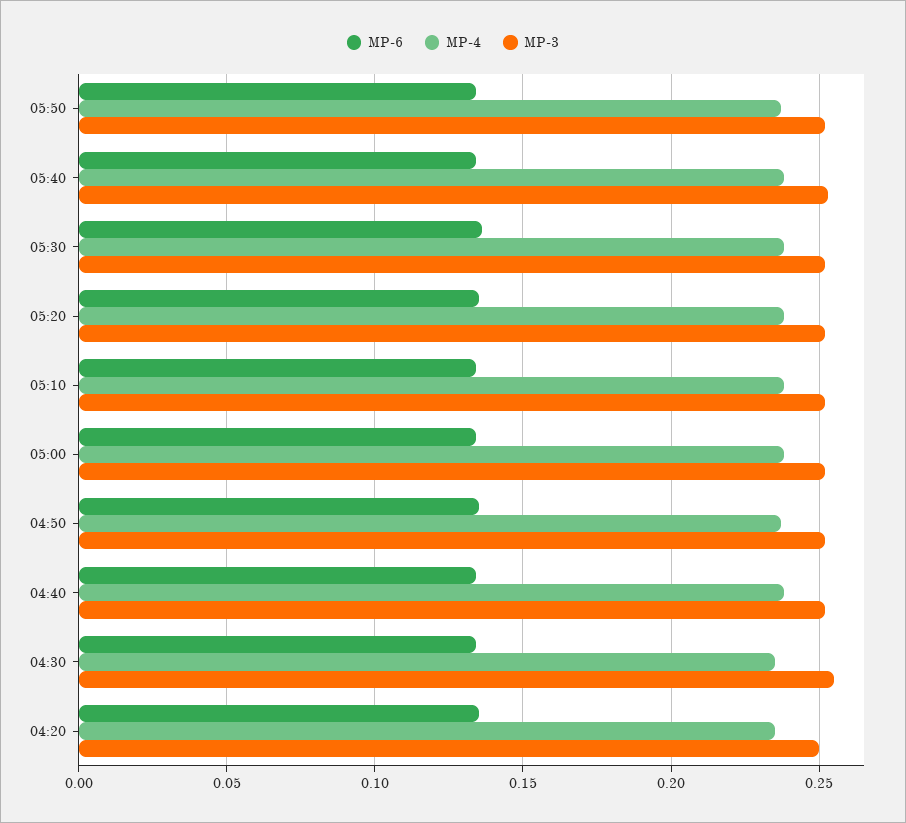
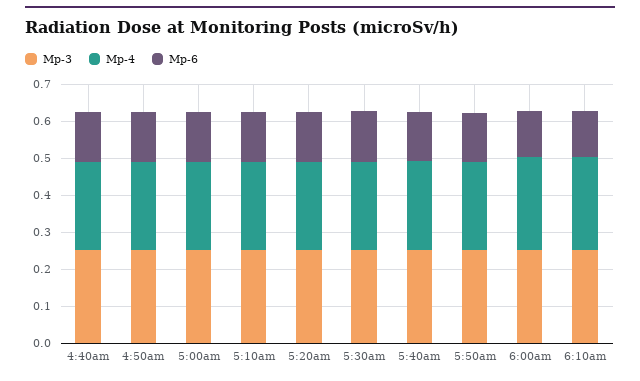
MP-6, 04:30: 0.135 -> none
MP-4, 04:30: 0.235 -> none
MP-3, 04:30: 0.255 -> none
MP-6, 04:20: 0.135 -> none
MP-4, 04:20: 0.235 -> none
MP-3, 04:20: 0.25 -> none
MP-3, 6:00am: none -> 0.25
MP-4, 6:00am: none -> 0.25
MP-6, 6:00am: none -> 0.125
MP-3, 6:10am: none -> 0.25
MP-4, 6:10am: none -> 0.25
MP-6, 6:10am: none -> 0.125

